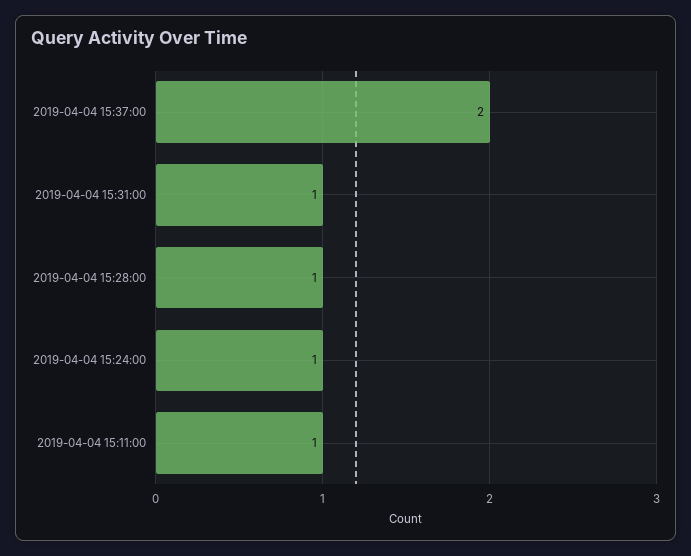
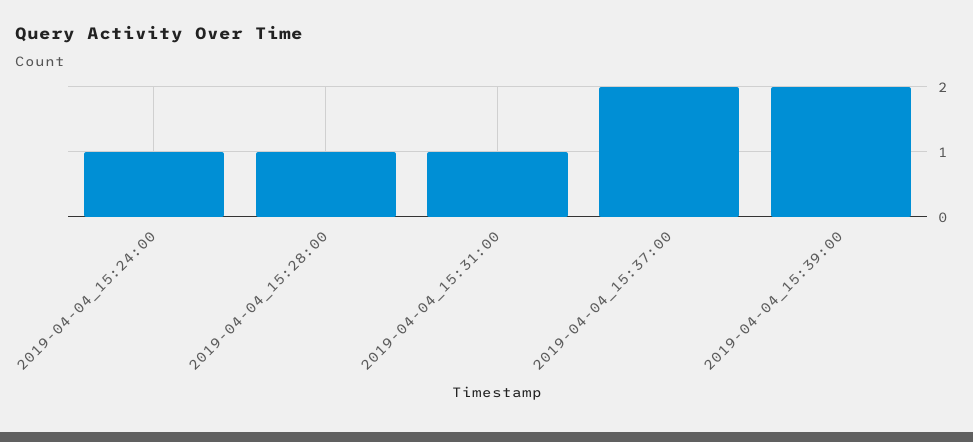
2019-04-04 15:11:00: 1 -> none
2019-04-04_15:39:00: none -> 2

